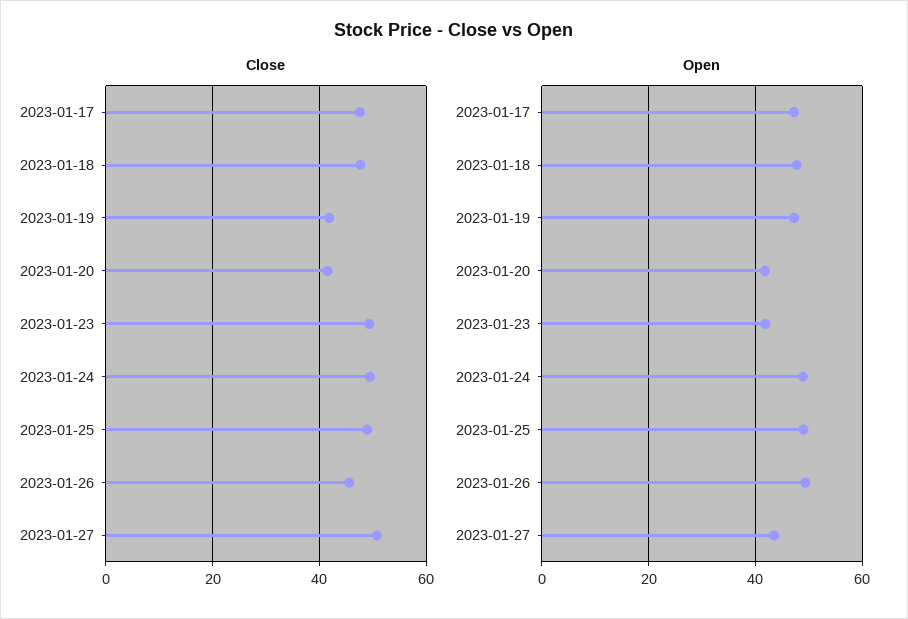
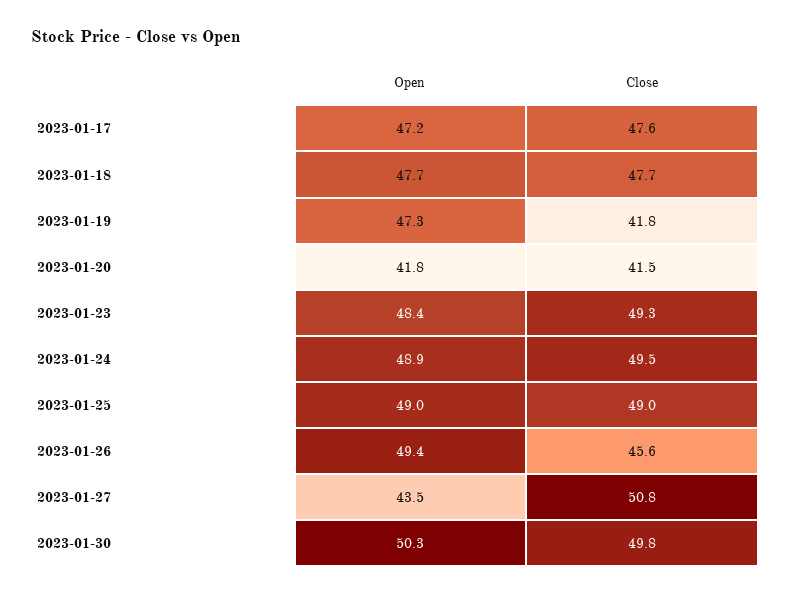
Open, 2023-01-23: 42 -> 48.4
Open, 2023-01-30: none -> 50.3
Close, 2023-01-30: none -> 49.8

